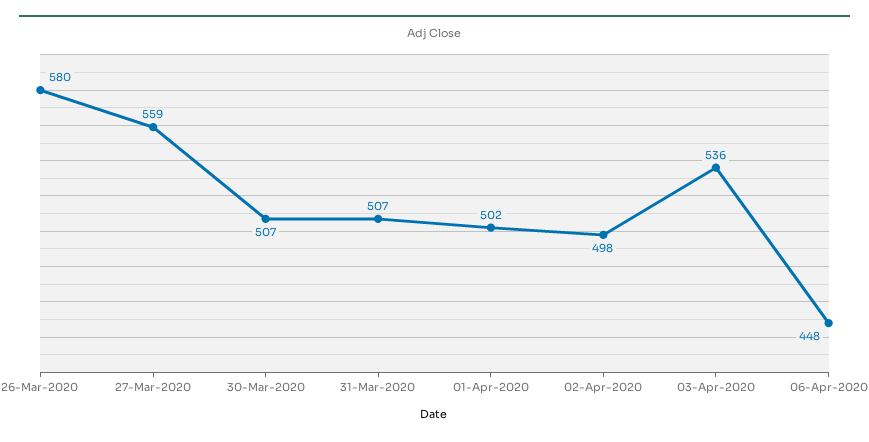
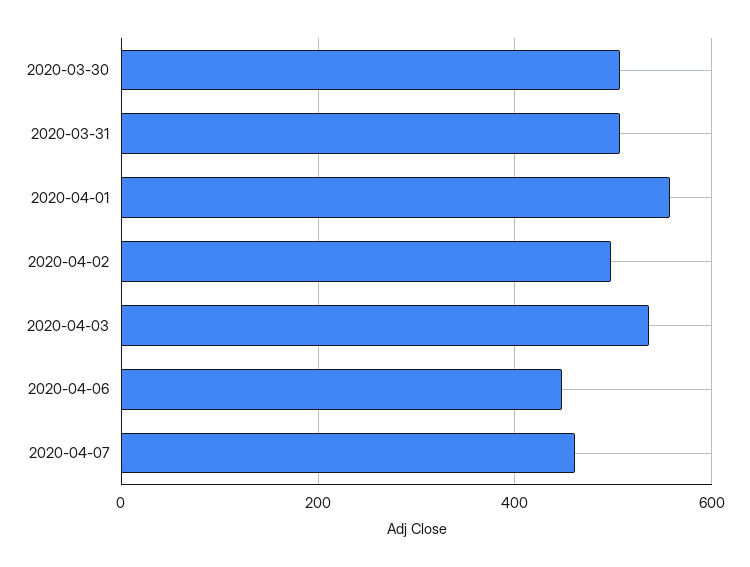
26-Mar-2020: 580 -> none
27-Mar-2020: 559 -> none
01-Apr-2020: 502 -> 560
2020-04-07: none -> 460

